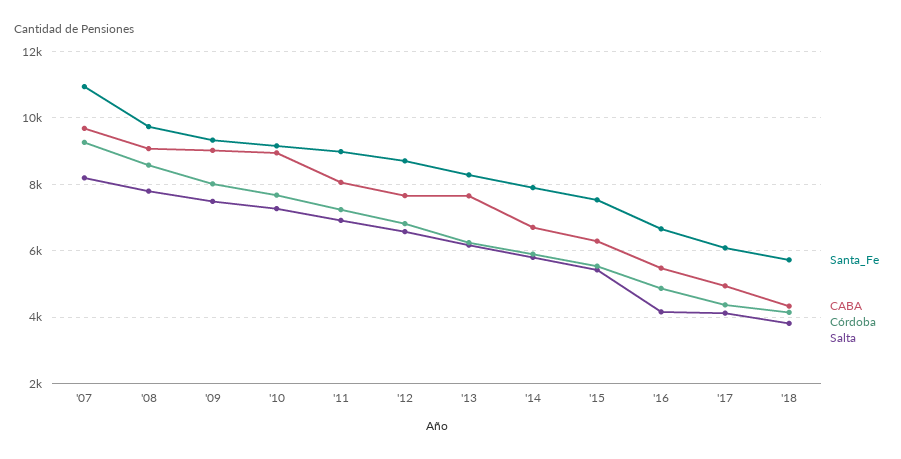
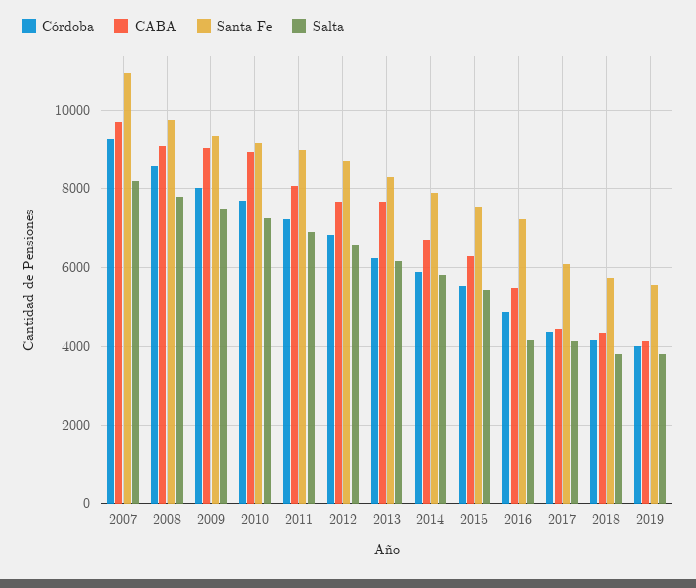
Santa_Fe, '16: 6600 -> 7200
CABA, '17: 5000 -> 4400
Córdoba, 2019: none -> 4000
CABA, 2019: none -> 4200
Santa_Fe, 2019: none -> 5600
Salta, 2019: none -> 3800

